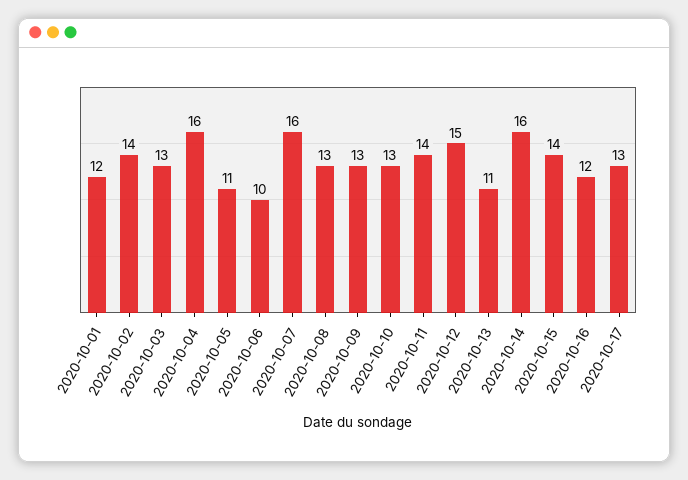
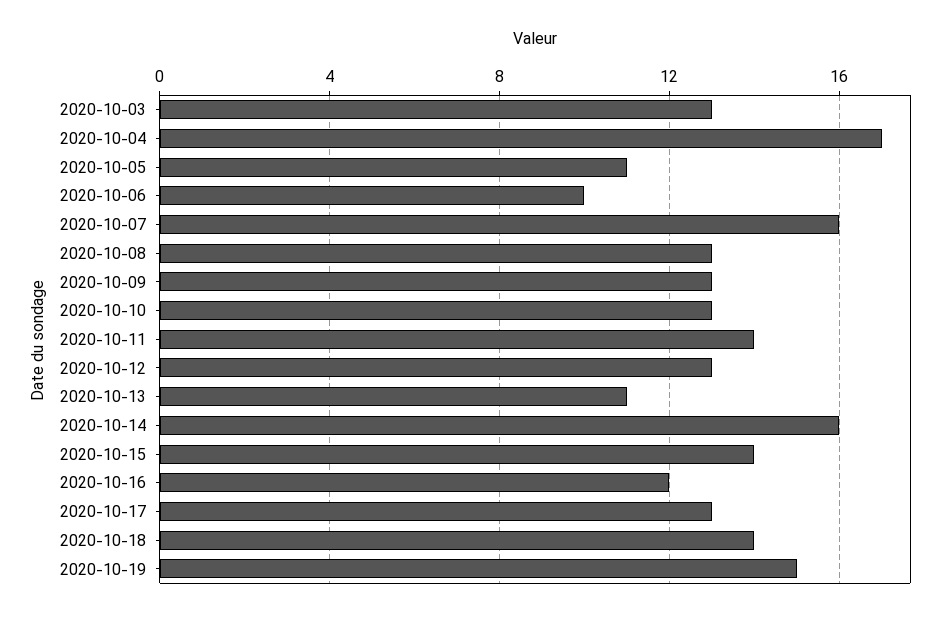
2020-10-01: 12 -> none
2020-10-02: 14 -> none
2020-10-04: 16 -> 17
2020-10-12: 15 -> 13
2020-10-18: none -> 14
2020-10-19: none -> 15

